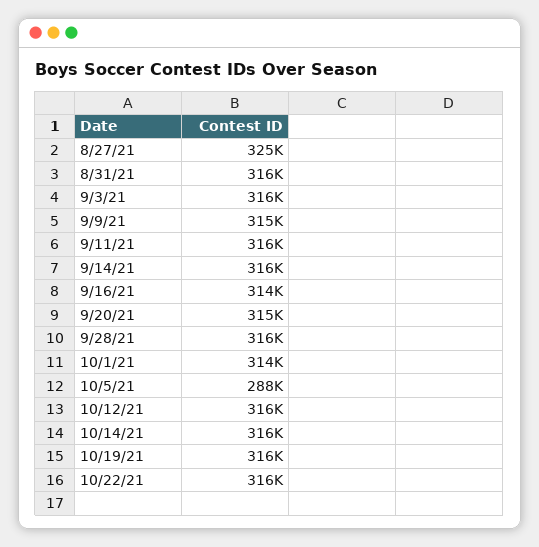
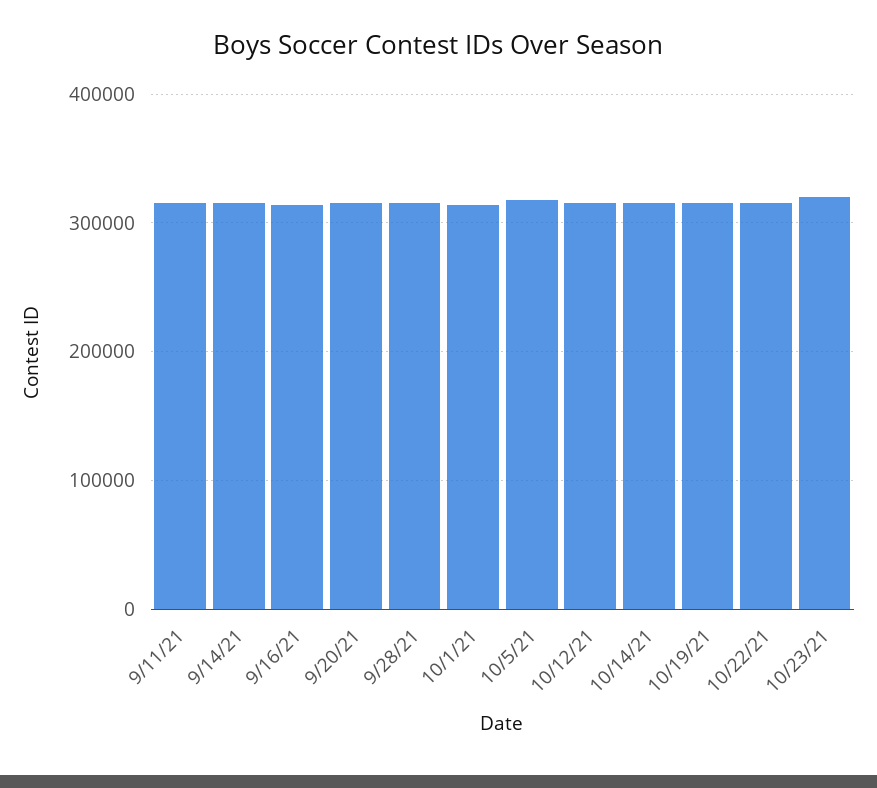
8/27/21: 325000 -> none
8/31/21: 316000 -> none
9/3/21: 316000 -> none
9/9/21: 315000 -> none
10/5/21: 288000 -> 320000
10/23/21: none -> 320000

